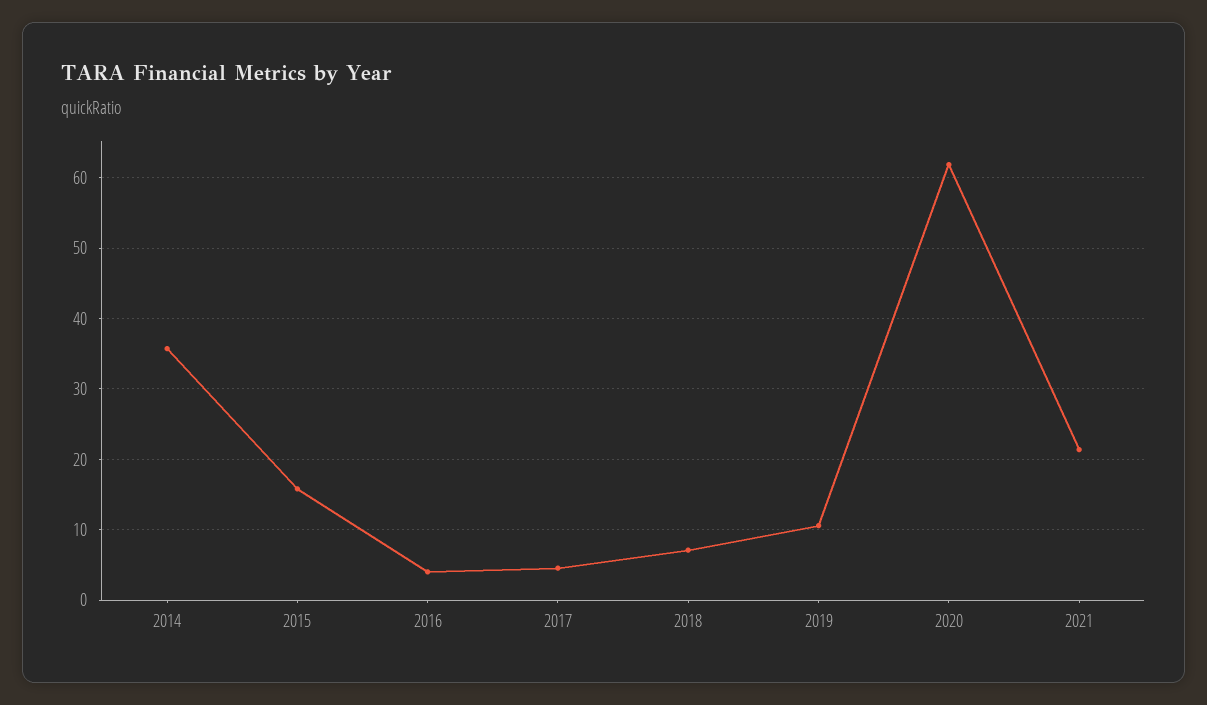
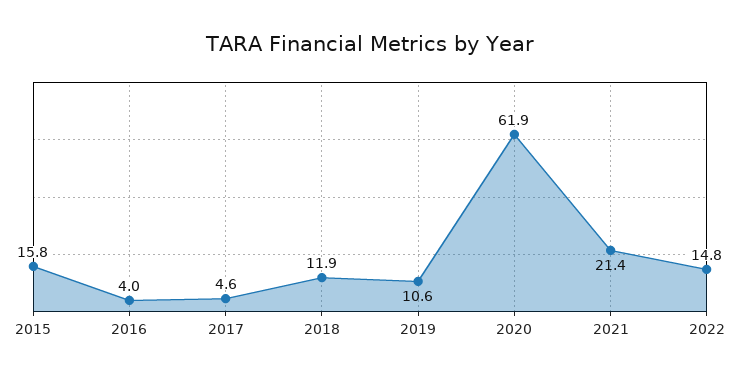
2014: 36 -> none
2018: 7 -> 11.9
2022: none -> 14.8

